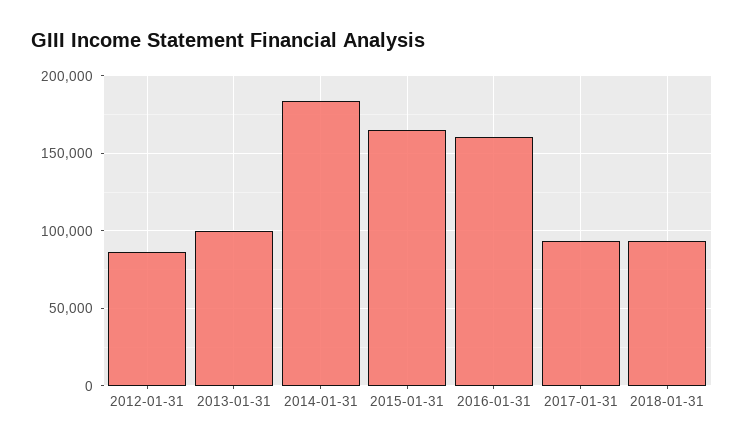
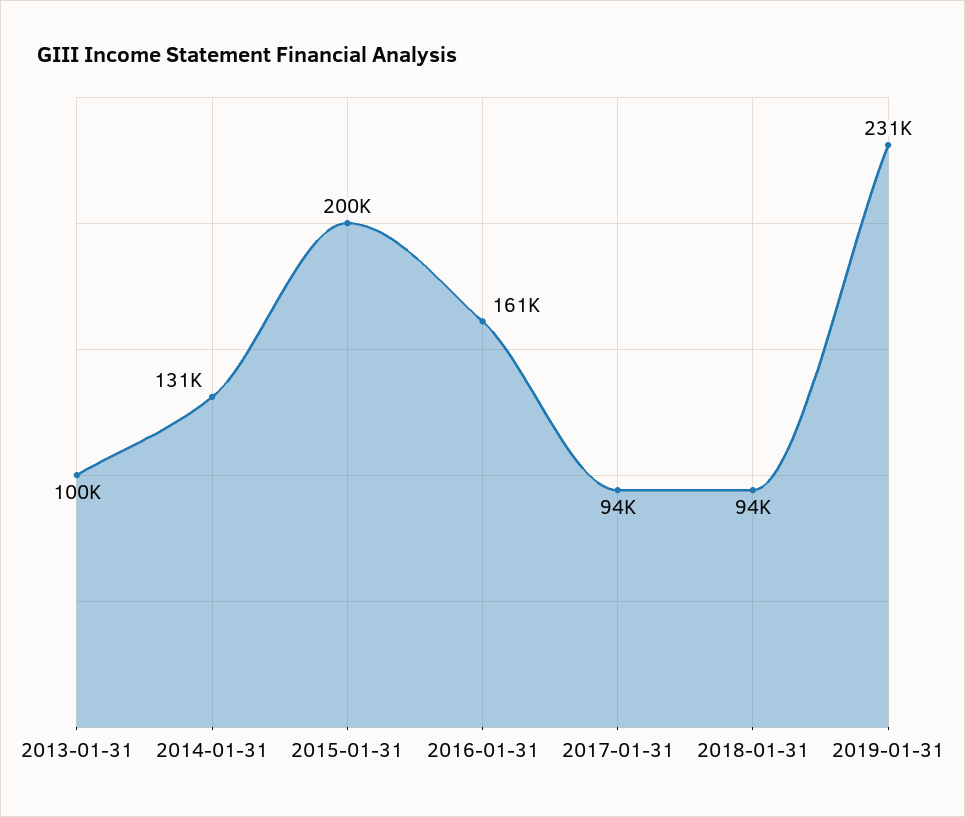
2012-01-31: 85000 -> none
2014-01-31: 185000 -> 131000
2015-01-31: 165000 -> 200000
2019-01-31: none -> 231000

